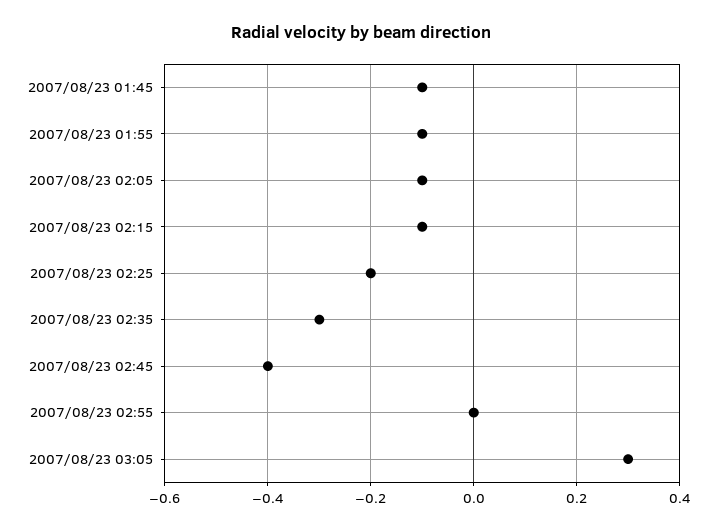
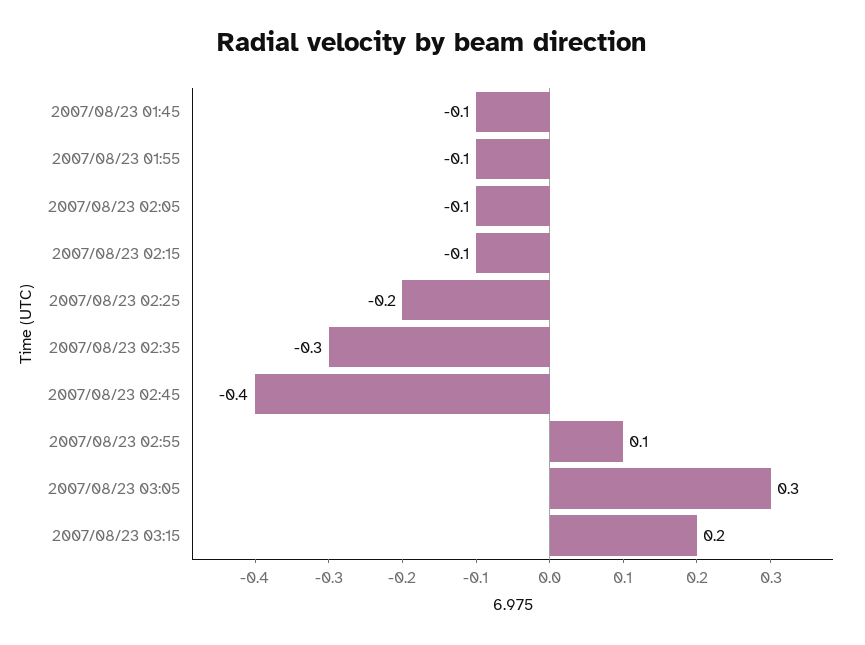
2007/08/23 02:55: 0 -> 0.1
2007/08/23 03:15: none -> 0.2

